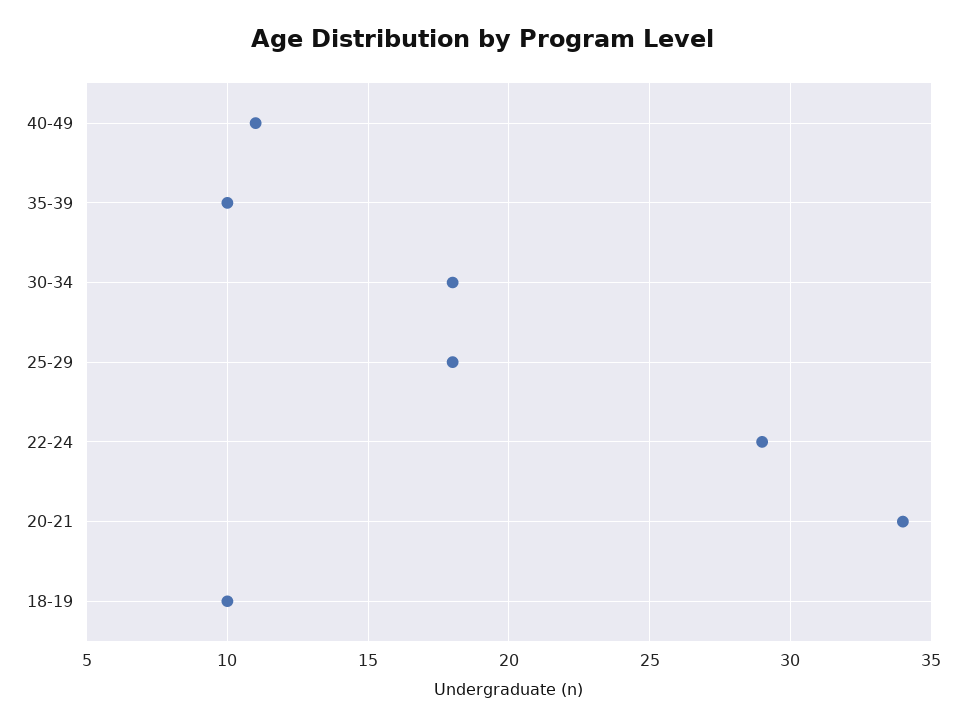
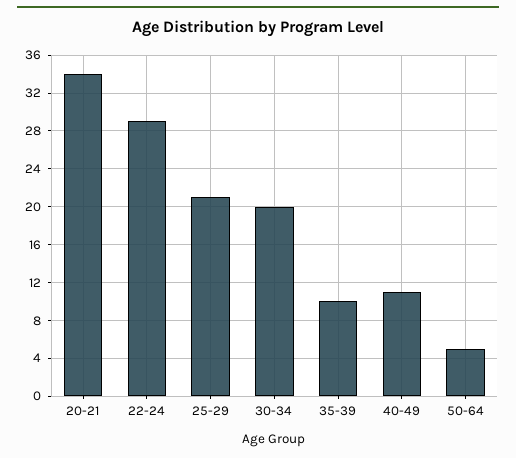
30-34: 18 -> 20
25-29: 18 -> 21
18-19: 10 -> none
50-64: none -> 5

